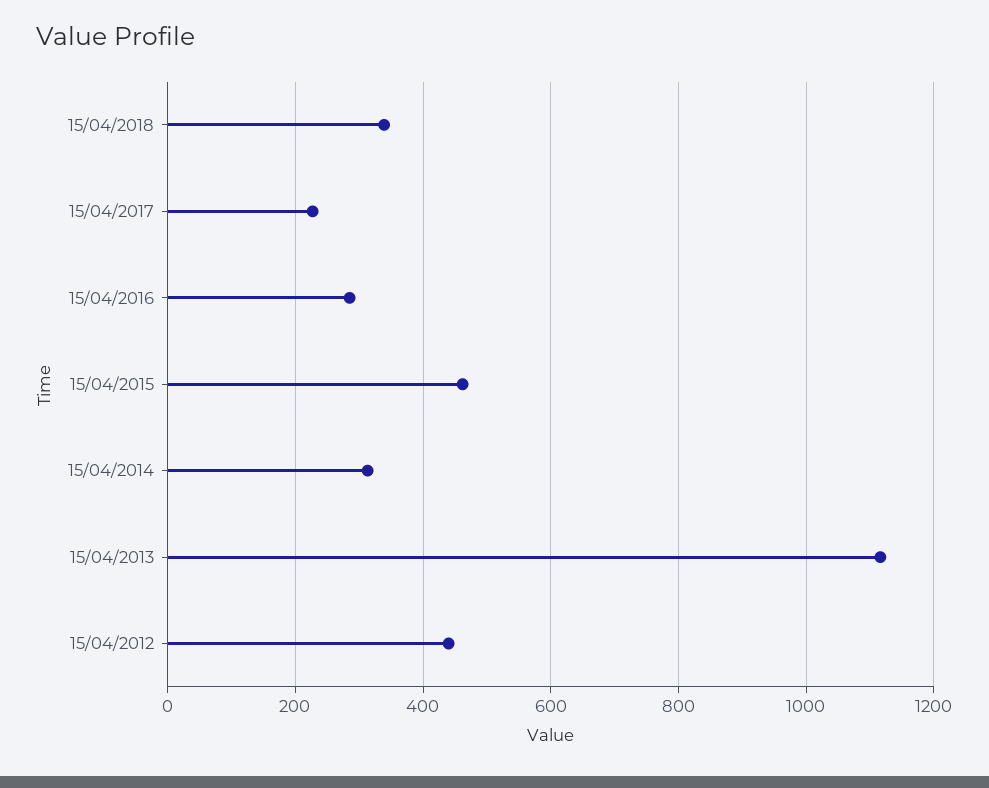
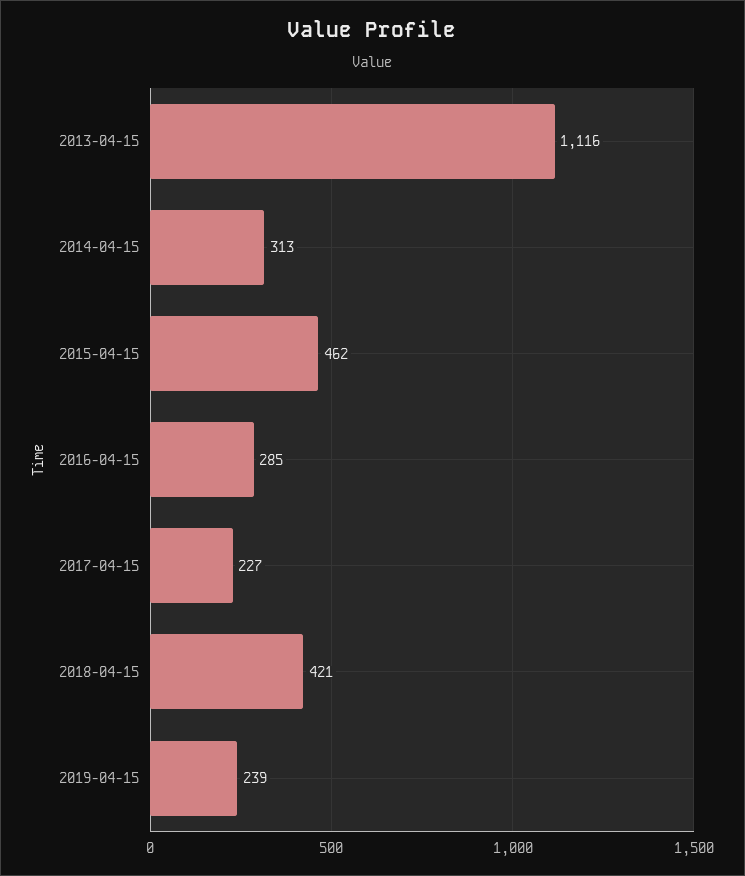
15/04/2018: 340 -> 421
15/04/2012: 440 -> none
2019-04-15: none -> 239

